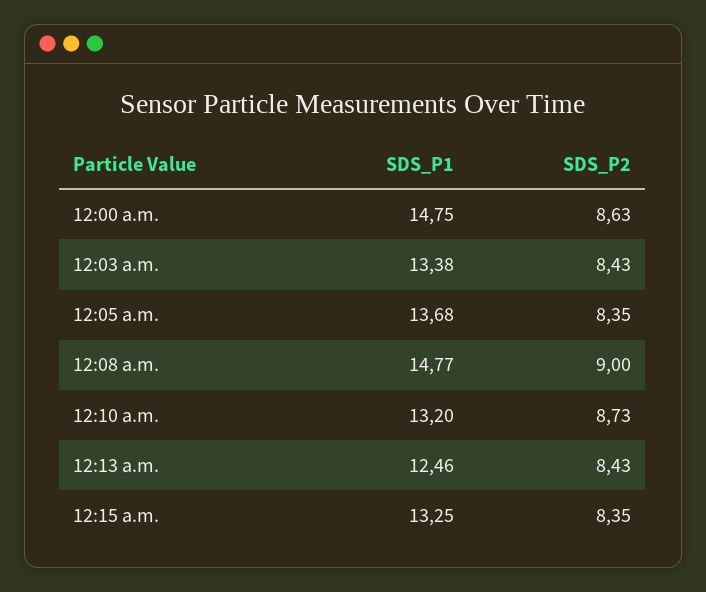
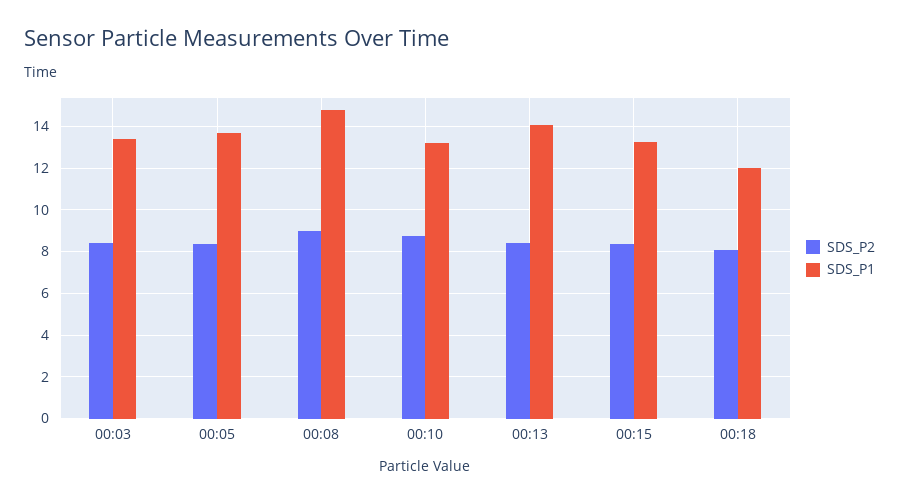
SDS_P1, 12:00 a.m.: 14.75 -> none
SDS_P2, 12:00 a.m.: 8.63 -> none
SDS_P1, 12:13 a.m.: 12.46 -> 14
SDS_P2, 00:18: none -> 8
SDS_P1, 00:18: none -> 12

